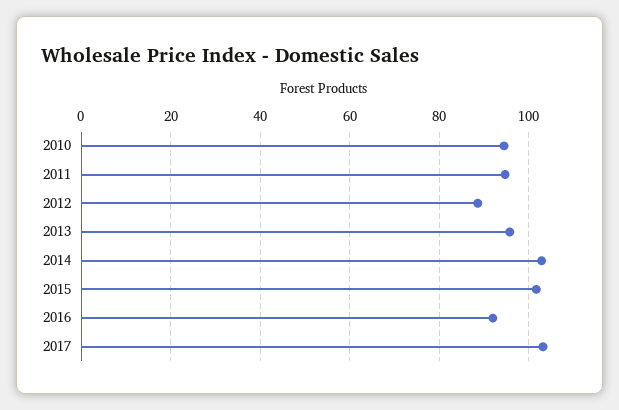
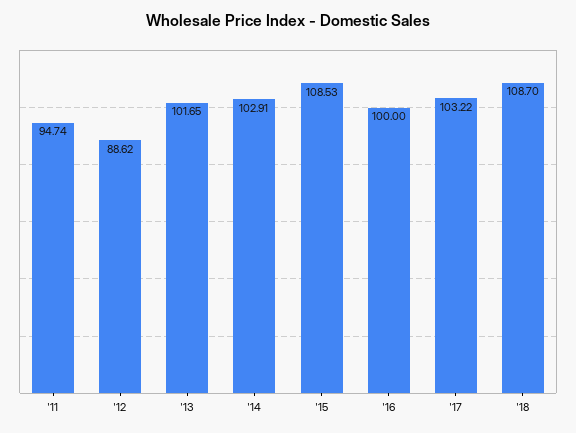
2010: 94 -> none
2013: 96 -> 101.65
2015: 102 -> 108.53
2016: 92 -> 100
'18: none -> 108.7

